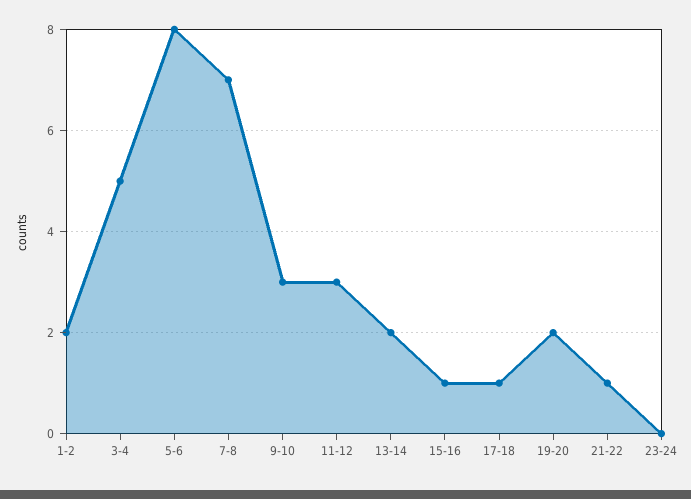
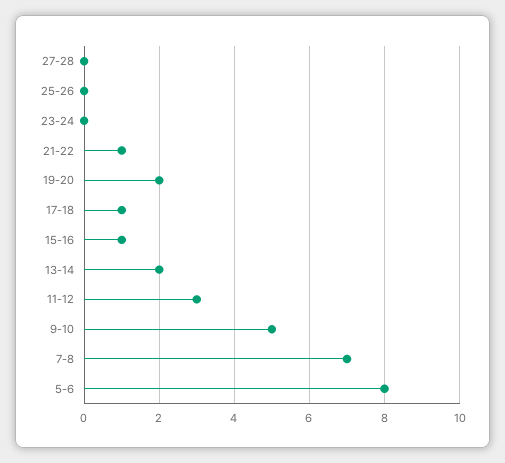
1-2: 2 -> none
3-4: 5 -> none
9-10: 3 -> 5
27-28: none -> 0
25-26: none -> 0

